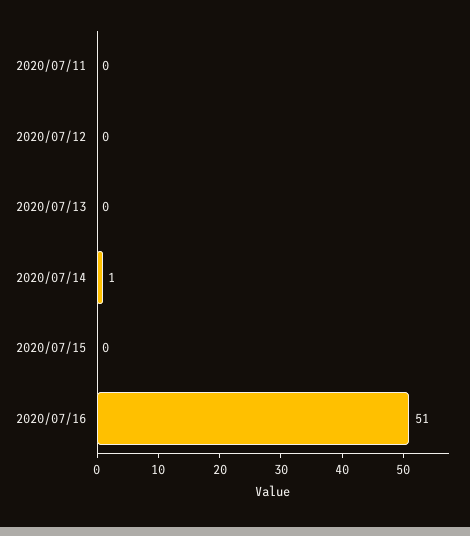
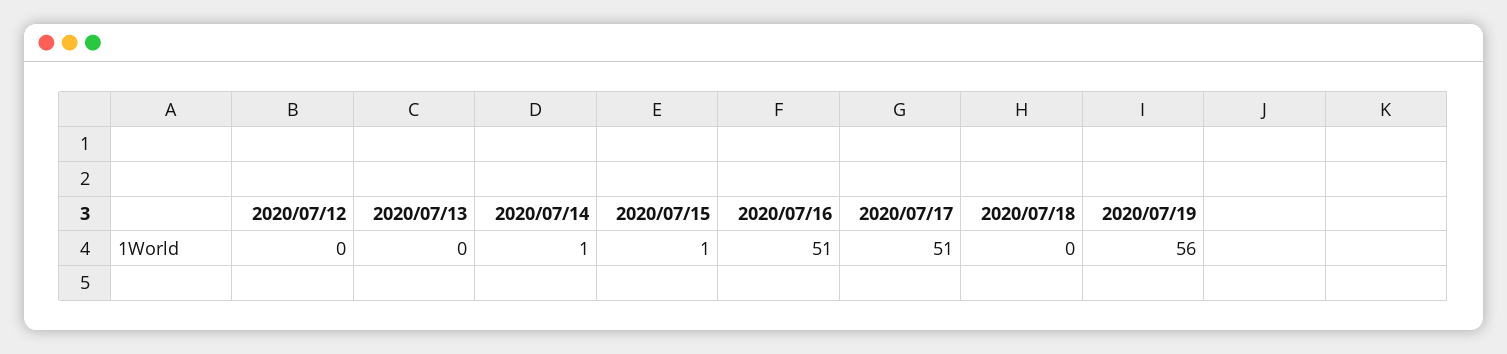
2020/07/11: 0 -> none
2020/07/15: 0 -> 1
2020/07/17: none -> 51
2020/07/18: none -> 0
2020/07/19: none -> 56

